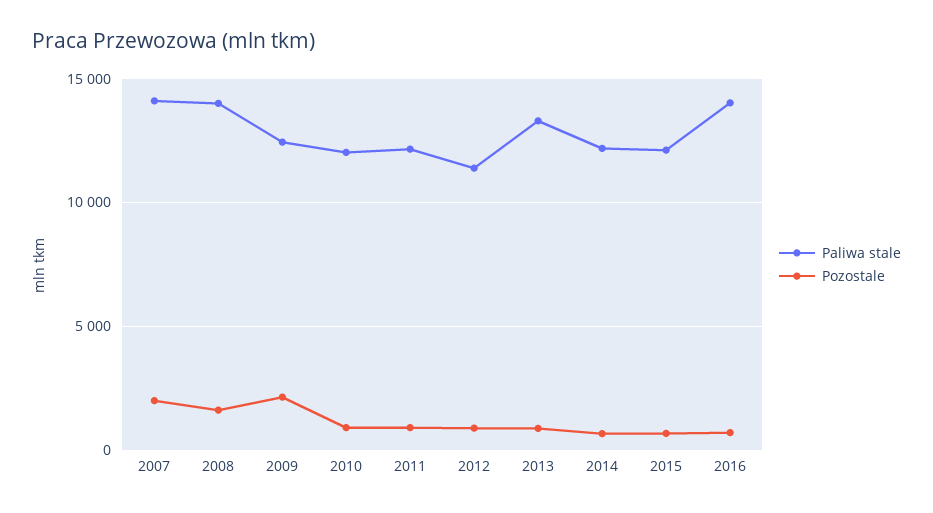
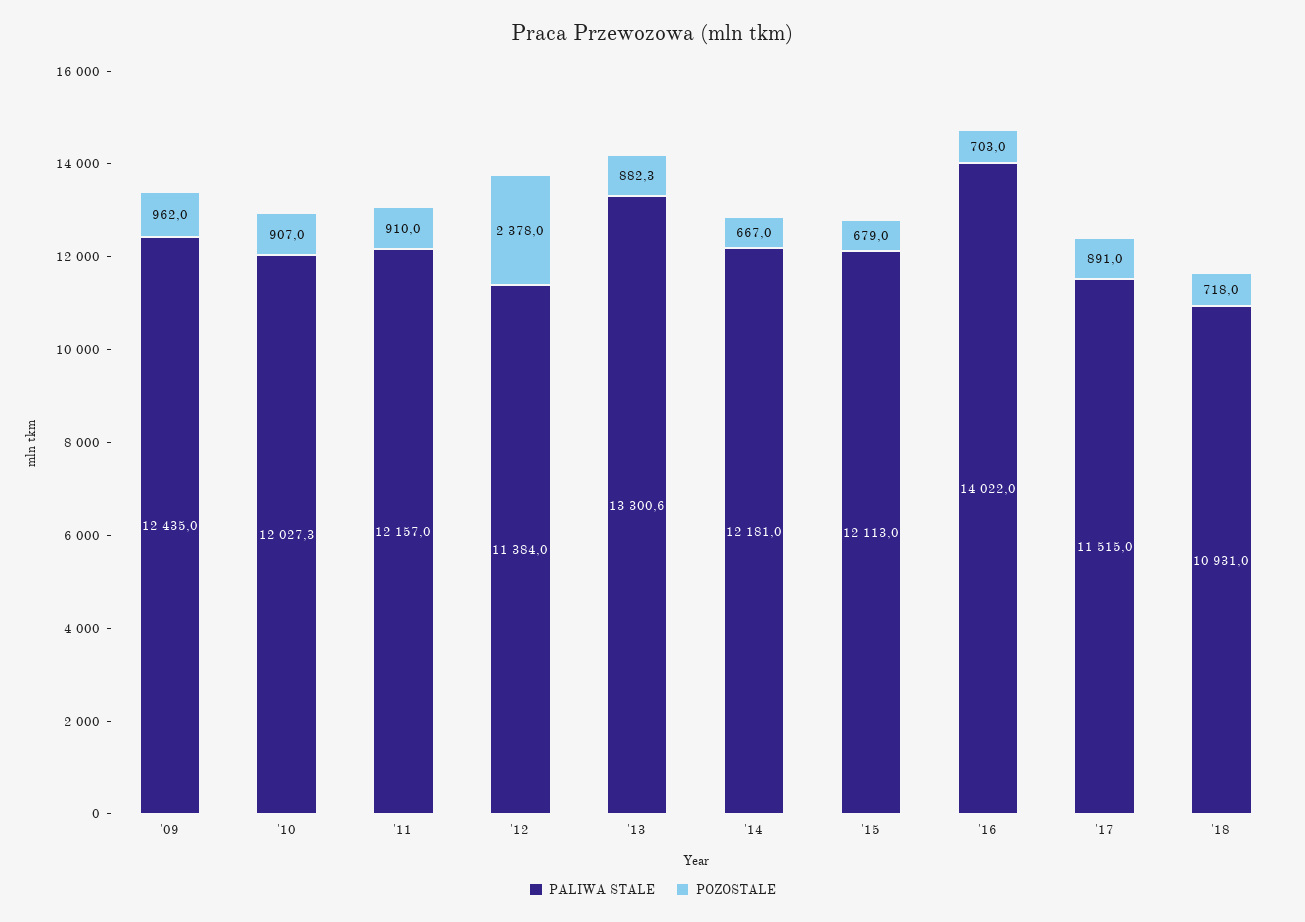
Paliwa stale, 2007: 14000 -> none
Pozostale, 2007: 2000 -> none
Paliwa stale, 2008: 14000 -> none
Pozostale, 2008: 1500 -> none
Pozostale, 2009: 2000 -> 962
Pozostale, 2012: 1000 -> 2378
Paliwa stale, '17: none -> 11515
Pozostale, '17: none -> 891
Paliwa stale, '18: none -> 10931
Pozostale, '18: none -> 718

